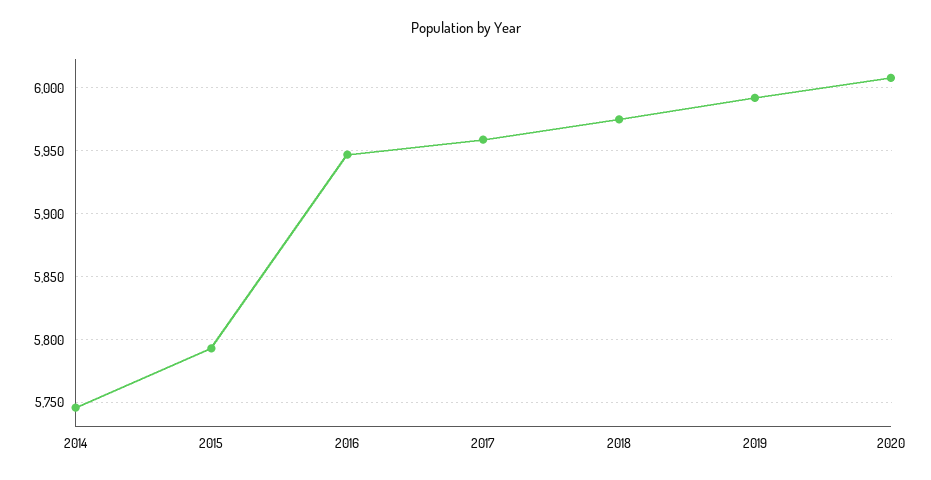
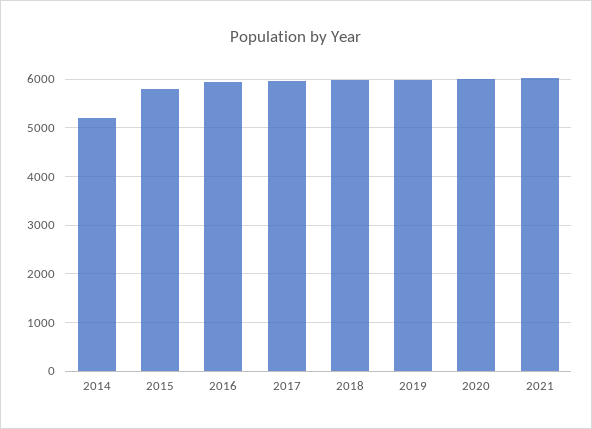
2014: 5745 -> 5200
2021: none -> 6000

